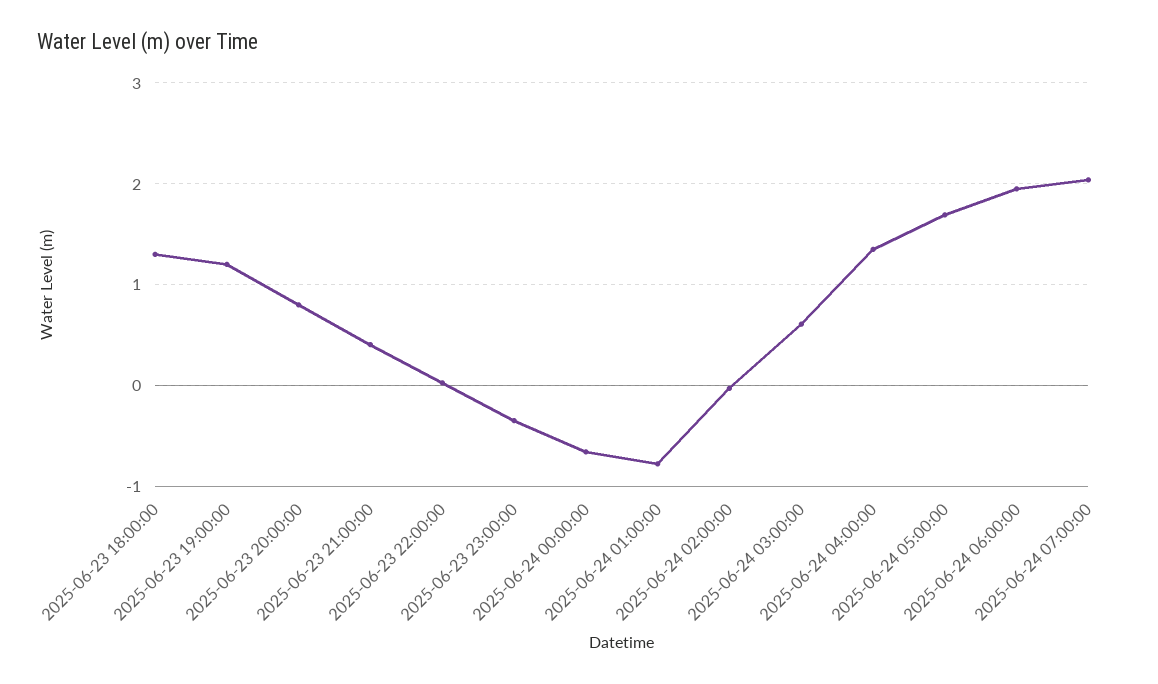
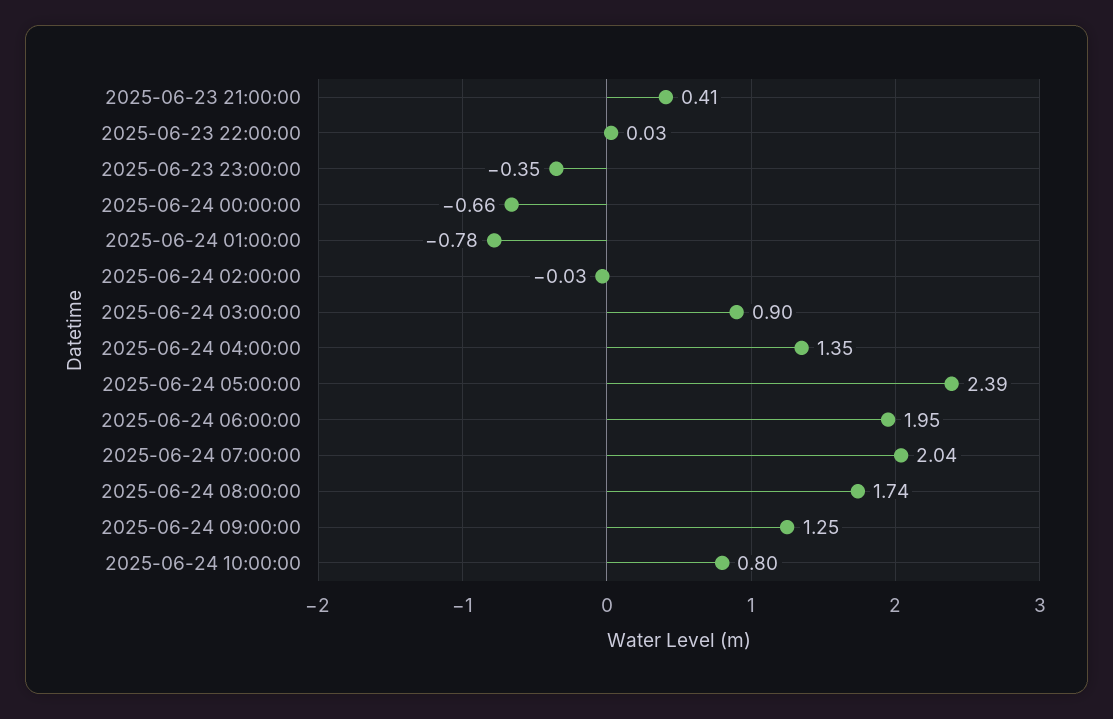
2025-06-23 18:00:00: 1.3 -> none
2025-06-23 19:00:00: 1.2 -> none
2025-06-23 20:00:00: 0.8 -> none
2025-06-24 03:00:00: 0.6 -> 0.9
2025-06-24 05:00:00: 1.7 -> 2.39
2025-06-24 08:00:00: none -> 1.74
2025-06-24 09:00:00: none -> 1.25
2025-06-24 10:00:00: none -> 0.8

